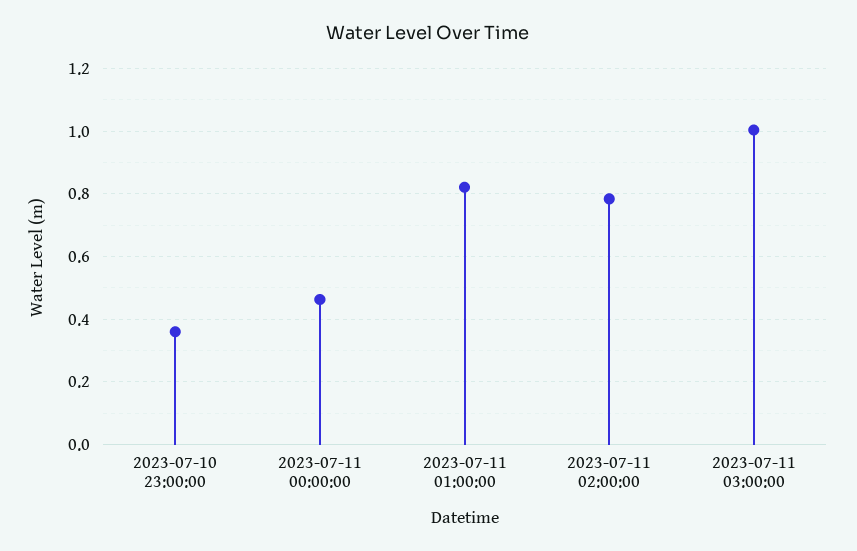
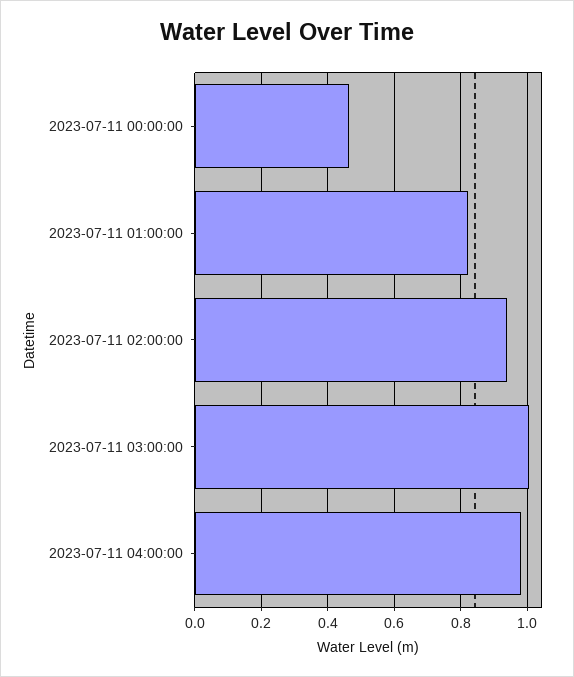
2023-07-10 23:00:00: 0.36 -> none
2023-07-11 02:00:00: 0.78 -> 0.94
2023-07-11 04:00:00: none -> 0.98

